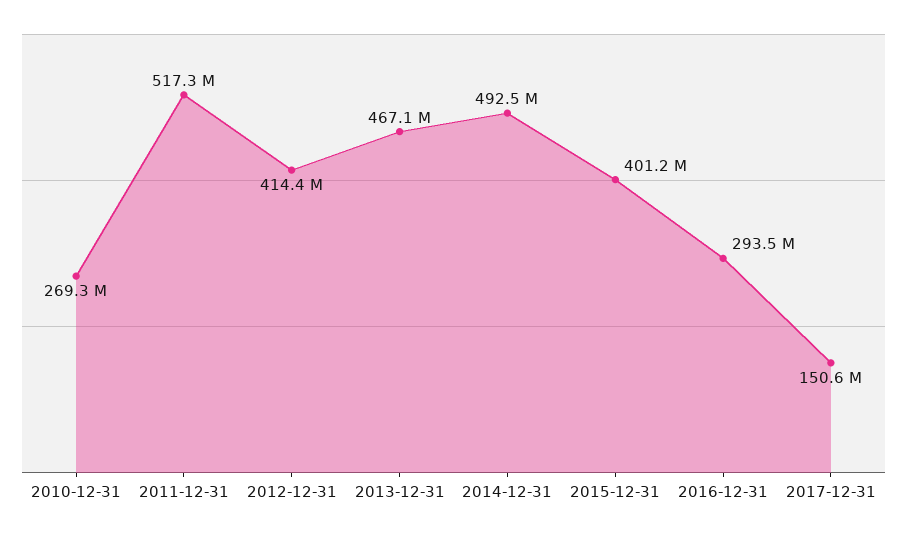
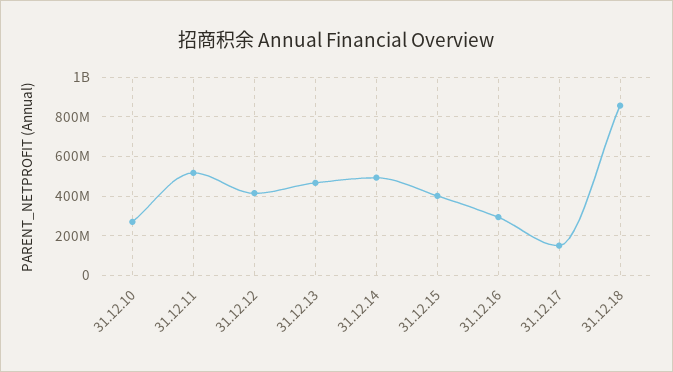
31.12.18: none -> 850000000

